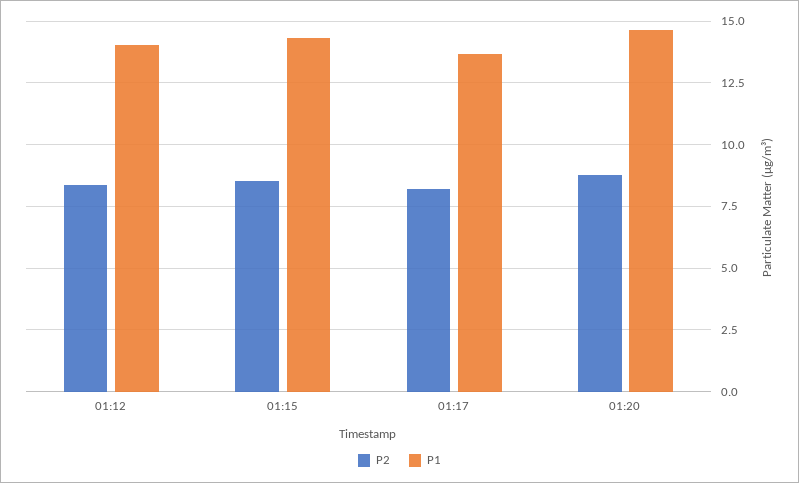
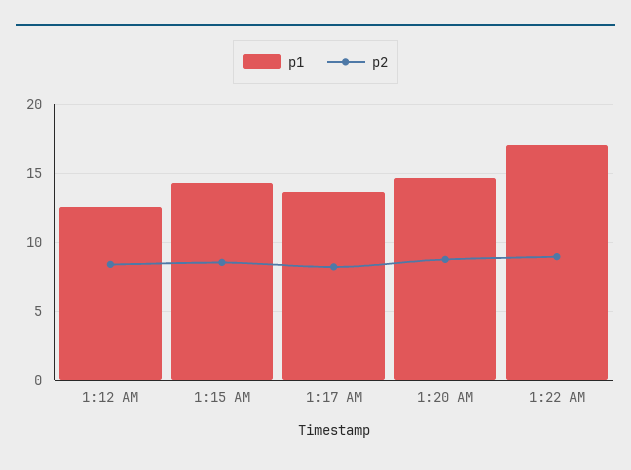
P1, 01:12: 14 -> 12.5
P1, 1:22 AM: none -> 17
P2, 1:22 AM: none -> 9

